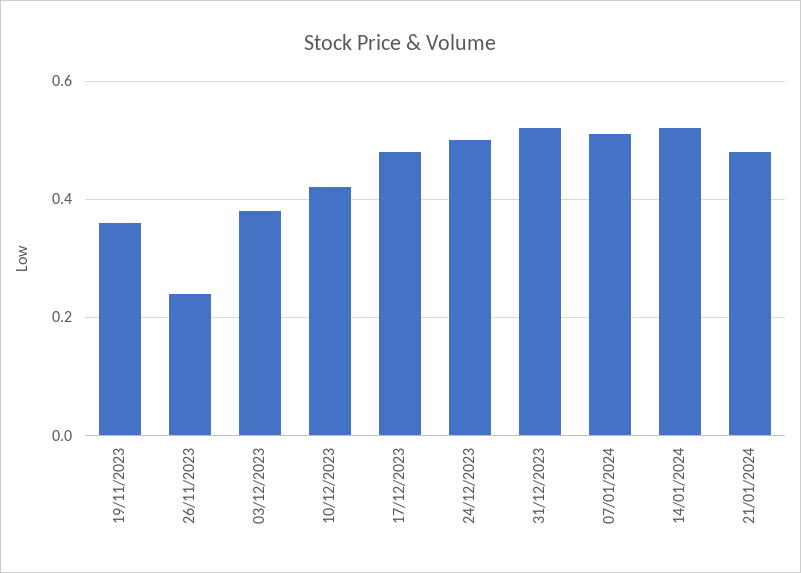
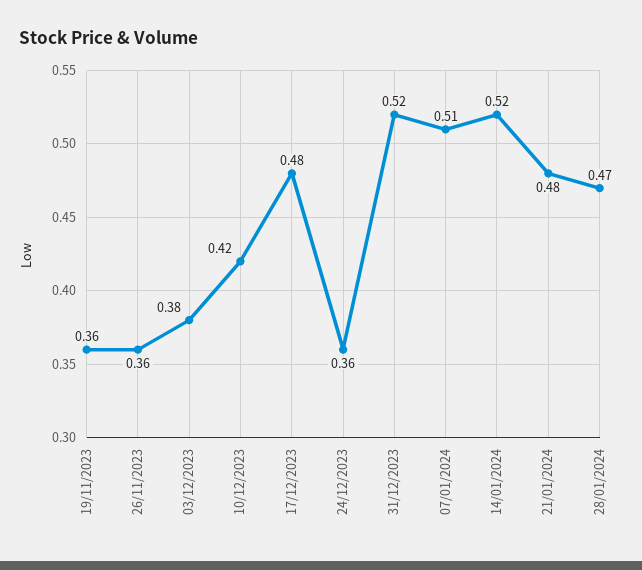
26/11/2023: 0.25 -> 0.36
24/12/2023: 0.5 -> 0.36
28/01/2024: none -> 0.47

